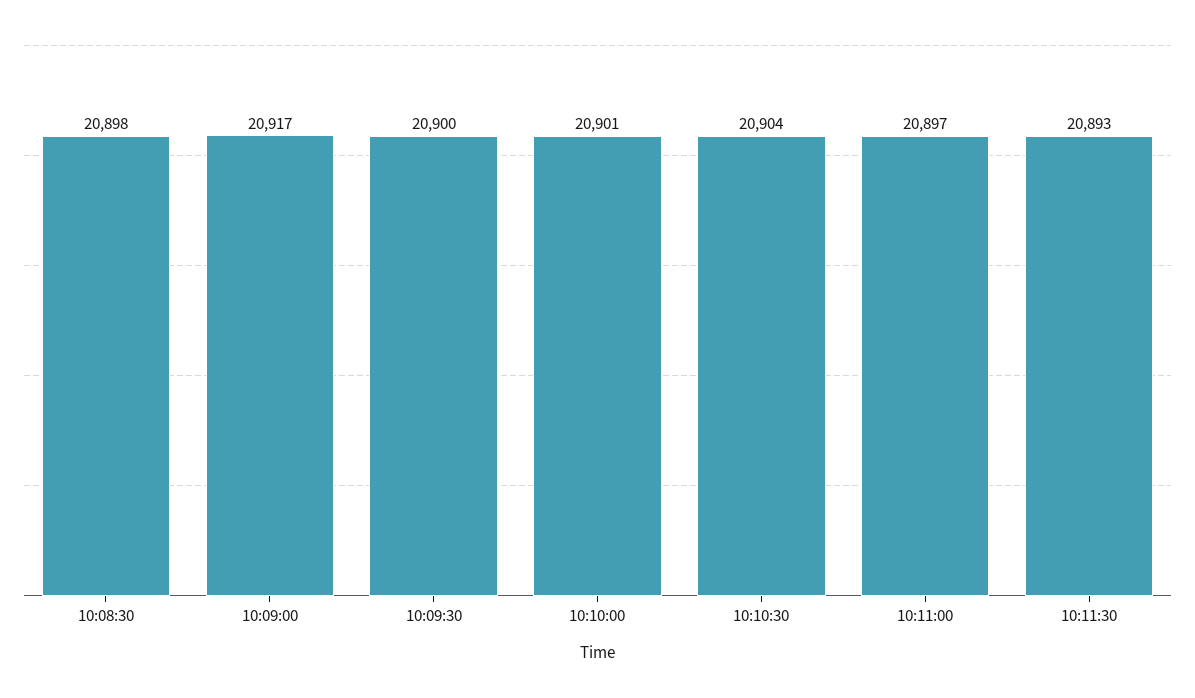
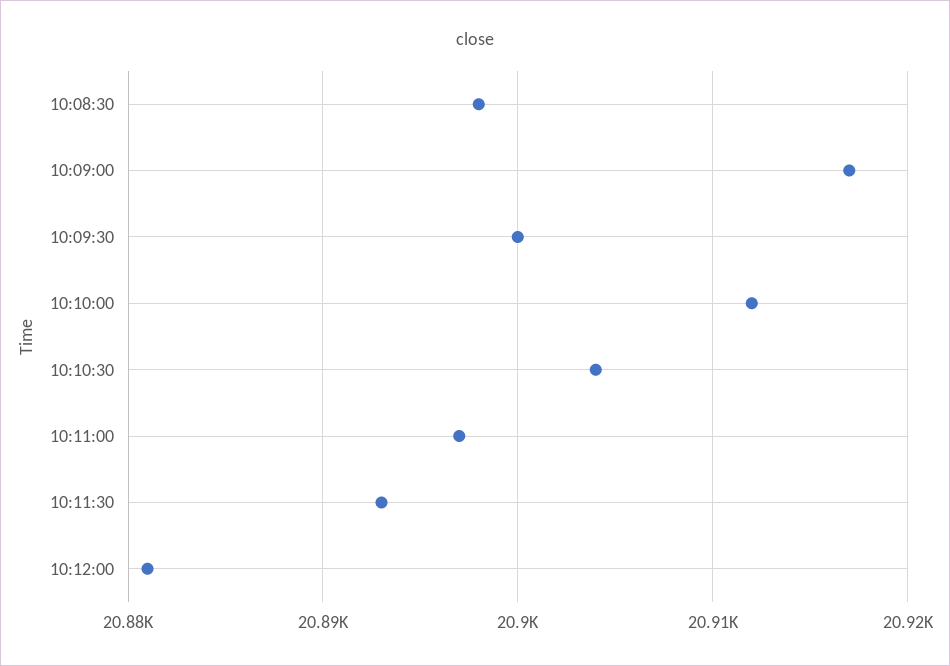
10:10:00: 20901 -> 20912
10:12:00: none -> 20881

